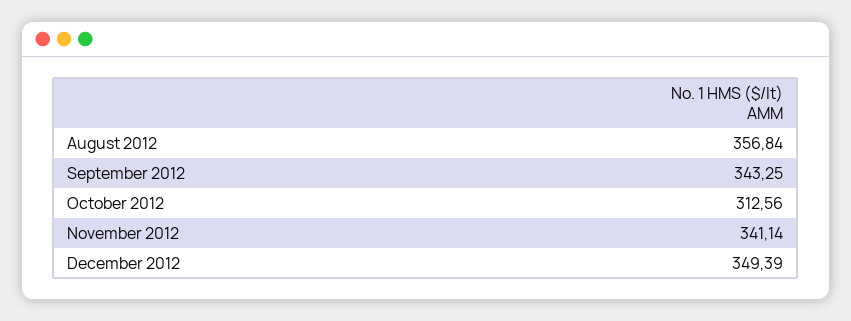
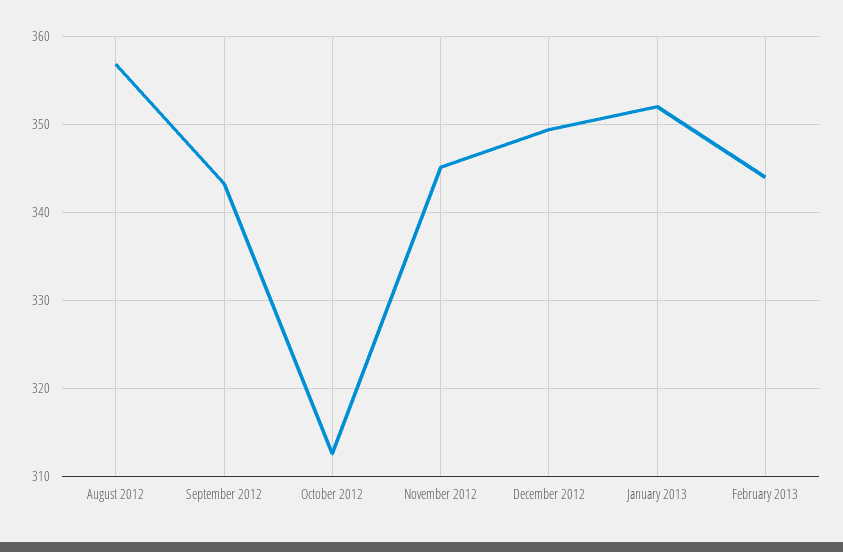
November 2012: 341.14 -> 345
January 2013: none -> 352
February 2013: none -> 344

